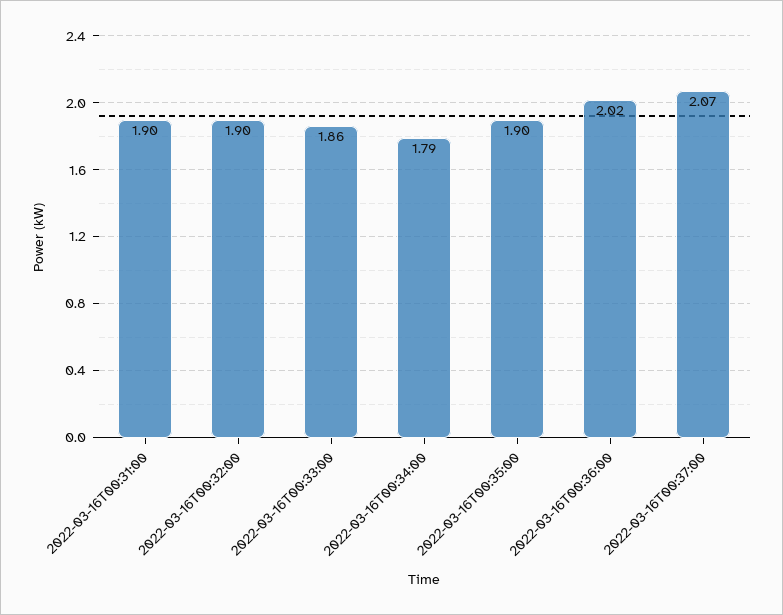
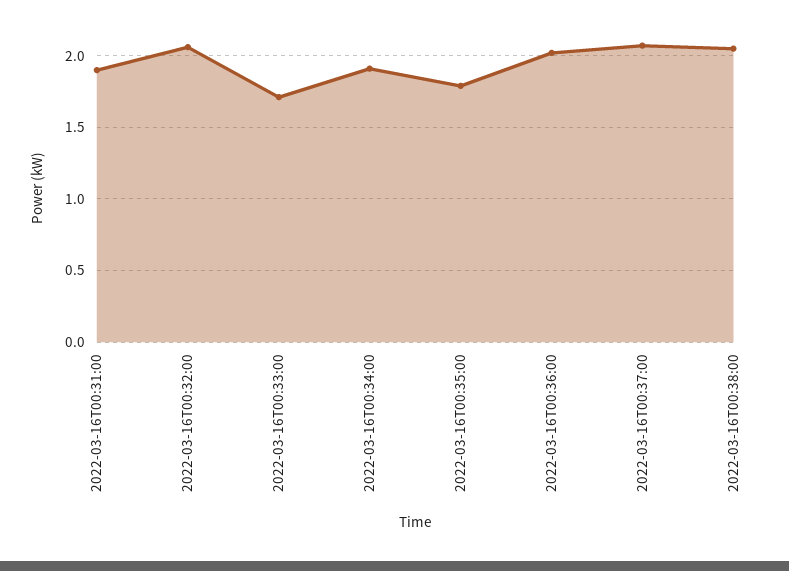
2022-03-16T00:32:00: 1.9 -> 2.05
2022-03-16T00:33:00: 1.86 -> 1.7
2022-03-16T00:34:00: 1.79 -> 1.9
2022-03-16T00:35:00: 1.9 -> 1.8
2022-03-16T00:38:00: none -> 2.05

